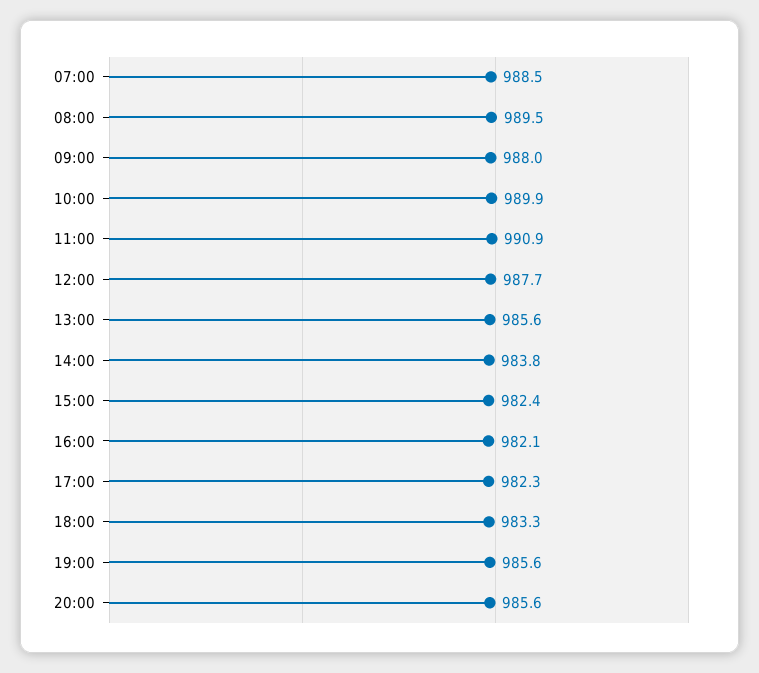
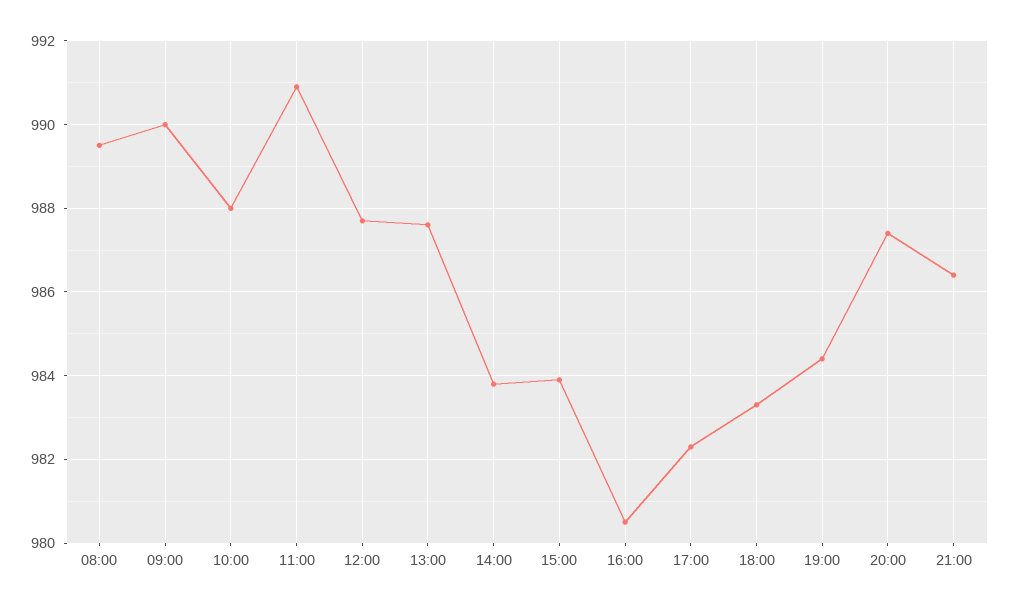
07:00: 988.5 -> none
09:00: 988 -> 990
10:00: 989.9 -> 988
13:00: 985.6 -> 987.5
15:00: 982.4 -> 984
16:00: 982.1 -> 980.5
19:00: 985.6 -> 984.5
20:00: 985.6 -> 987.5
21:00: none -> 986.5

